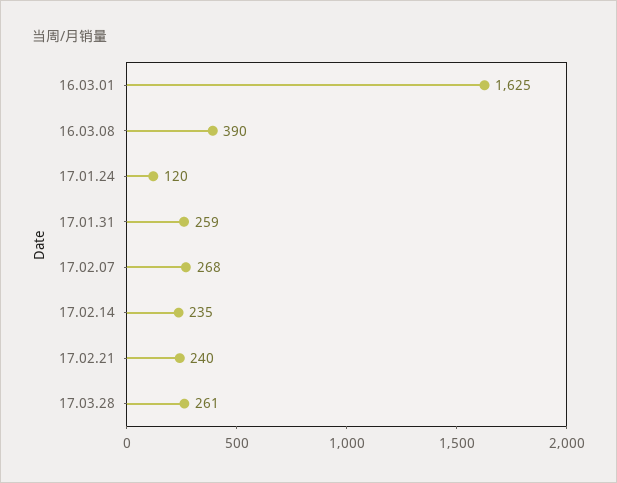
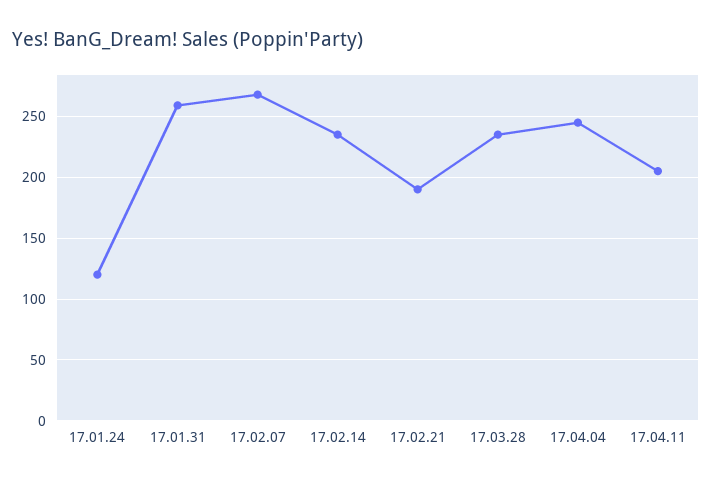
16.03.01: 1625 -> none
16.03.08: 390 -> none
17.02.21: 240 -> 190
17.03.28: 261 -> 235
17.04.04: none -> 245
17.04.11: none -> 205

